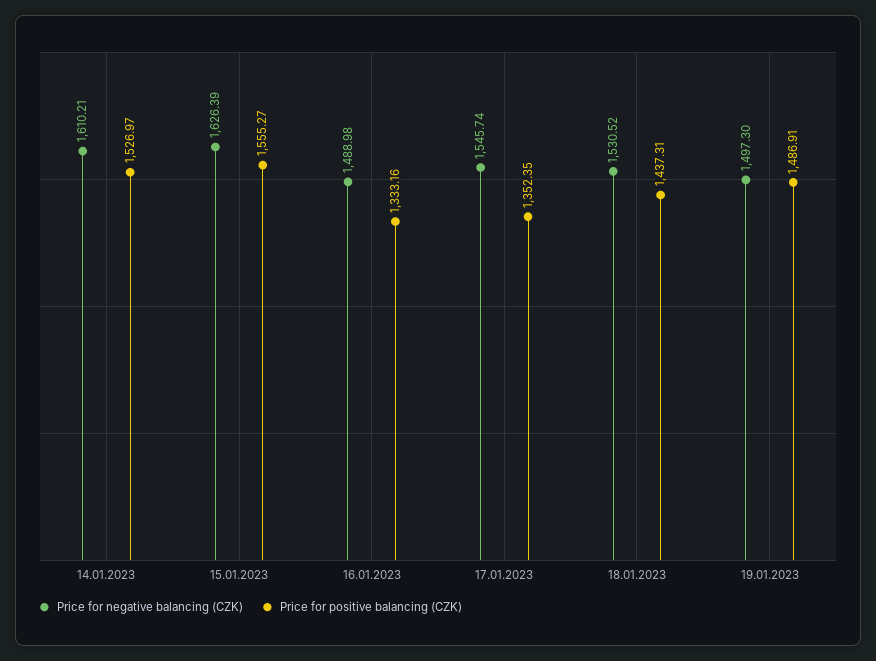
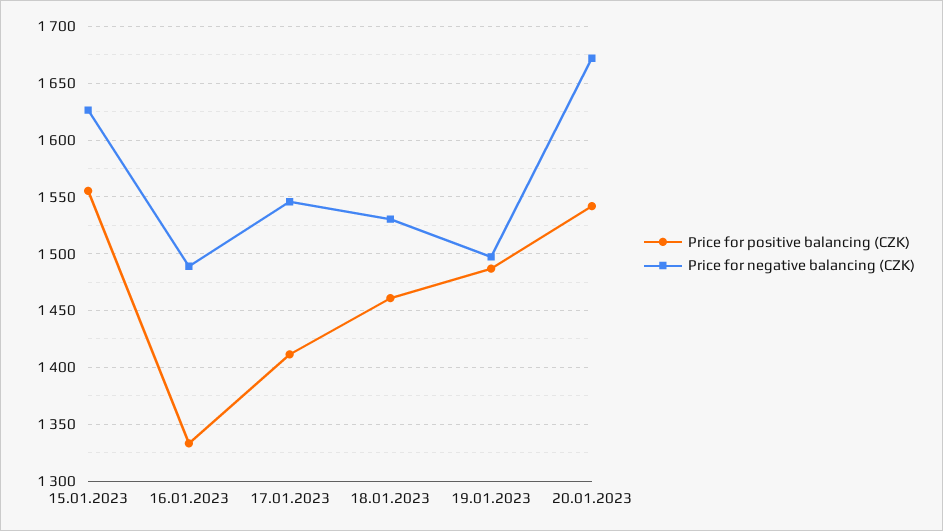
Price for negative balancing (CZK), 14.01.2023: 1610.21 -> none
Price for positive balancing (CZK), 14.01.2023: 1526.97 -> none
Price for positive balancing (CZK), 17.01.2023: 1352.35 -> 1410
Price for positive balancing (CZK), 18.01.2023: 1437.31 -> 1460
Price for positive balancing (CZK), 20.01.2023: none -> 1540
Price for negative balancing (CZK), 20.01.2023: none -> 1670

